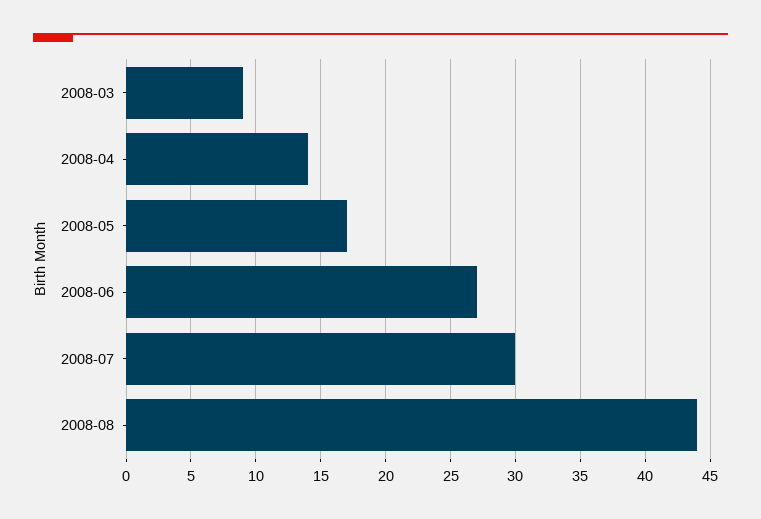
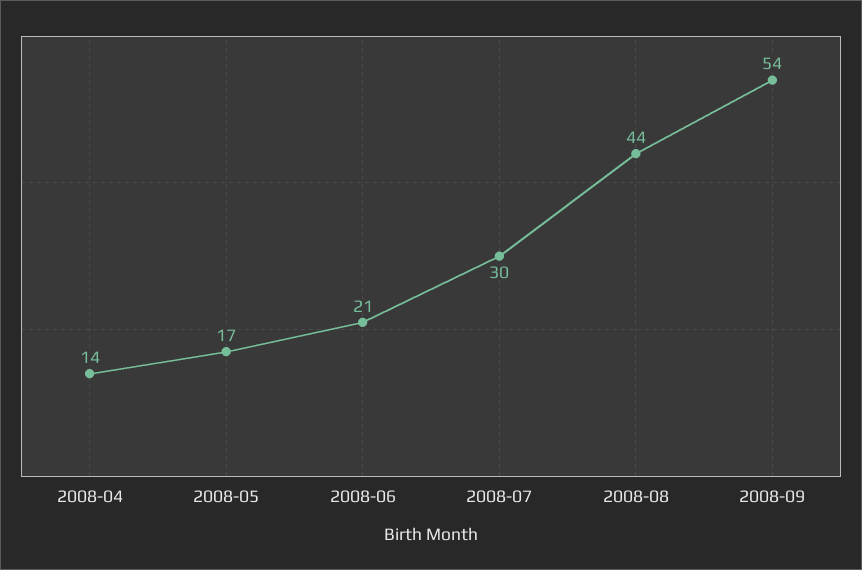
2008-03: 9 -> none
2008-06: 27 -> 21
2008-09: none -> 54

